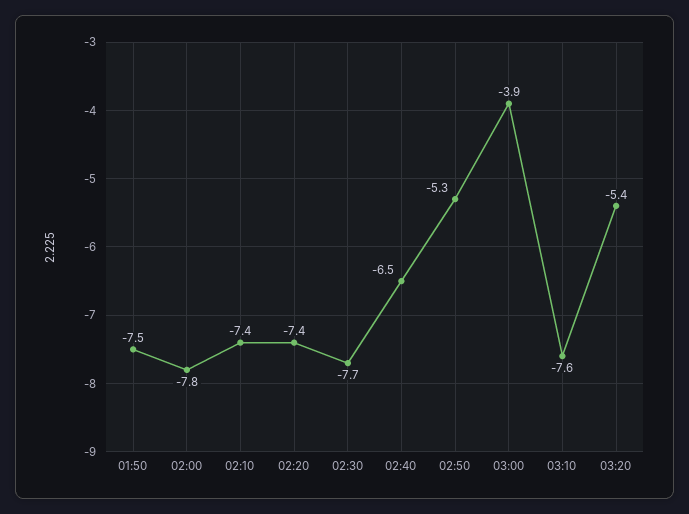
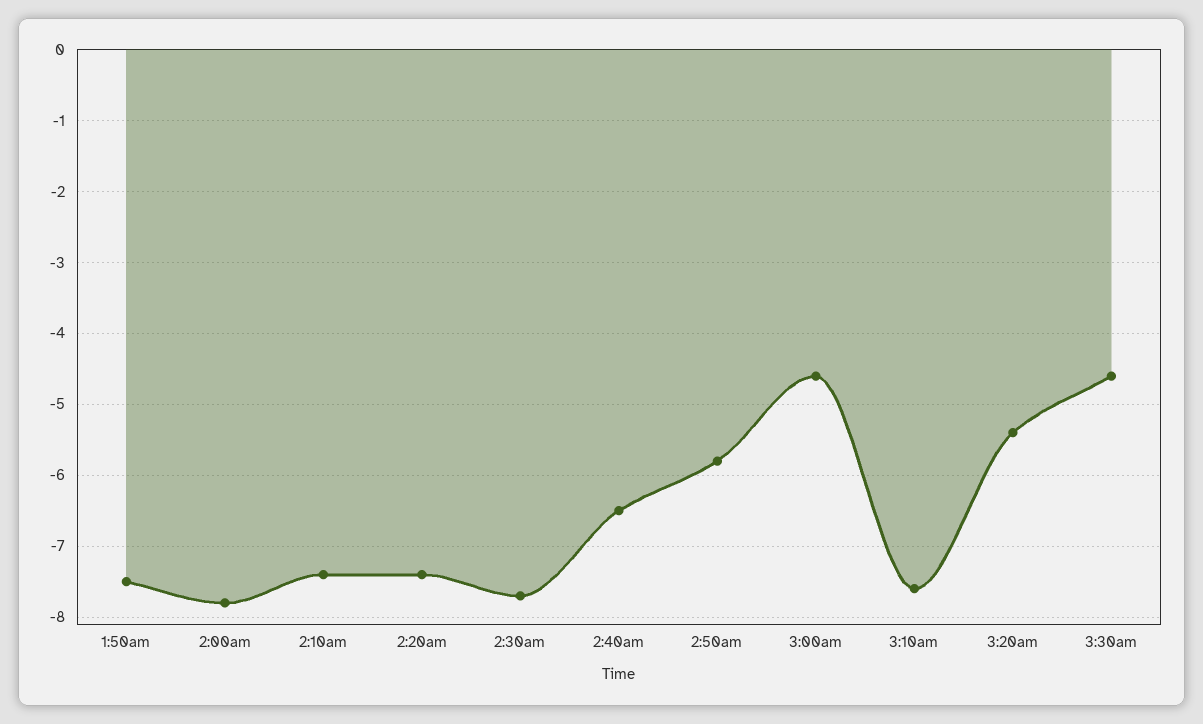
02:50: -5.3 -> -5.8
03:00: -3.9 -> -4.6
3:30am: none -> -4.6

